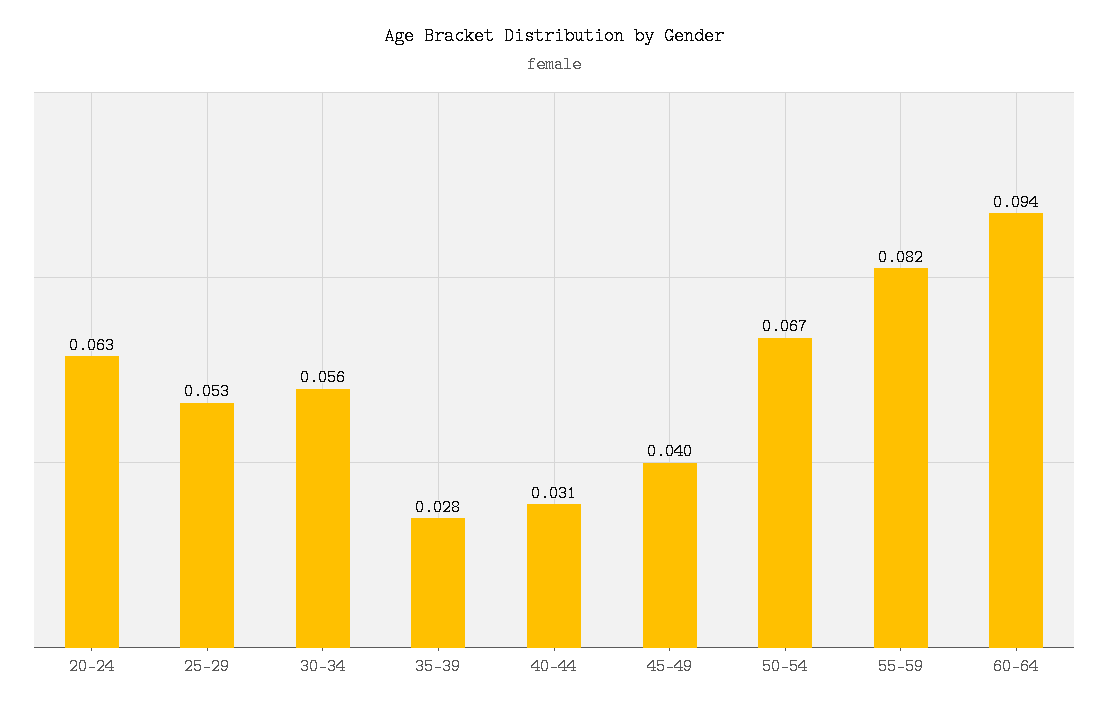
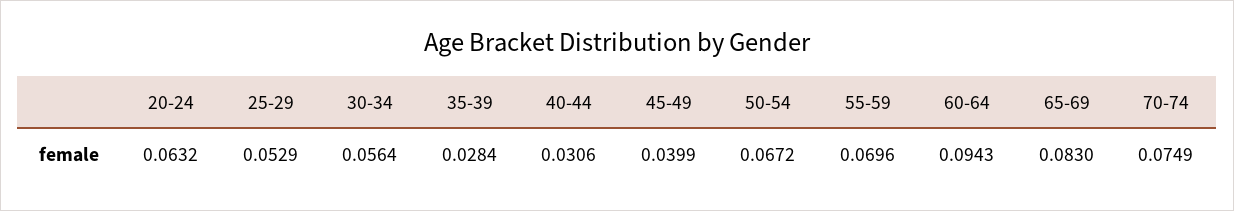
55-59: 0.082 -> 0.0696
65-69: none -> 0.083
70-74: none -> 0.0749

